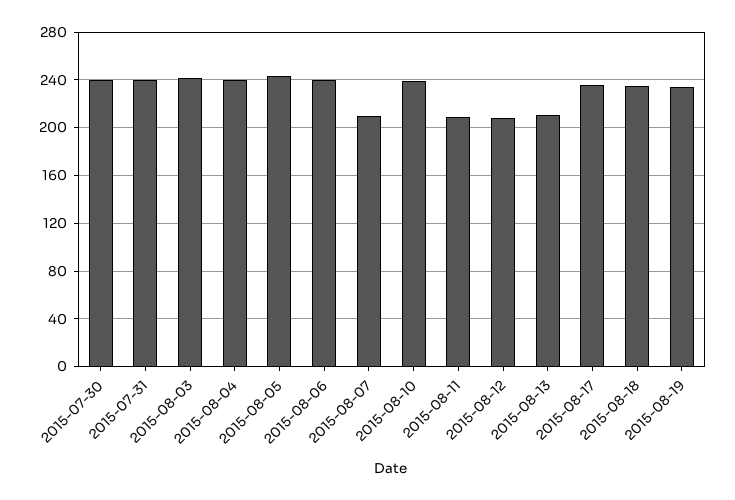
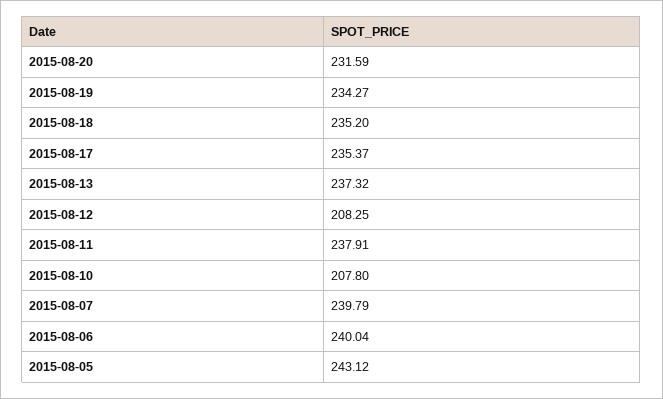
2015-07-30: 240 -> none
2015-07-31: 240 -> none
2015-08-03: 240 -> none
2015-08-04: 240 -> none
2015-08-07: 210 -> 239.79
2015-08-10: 240 -> 207.8
2015-08-11: 210 -> 237.91
2015-08-13: 210 -> 237.32
2015-08-20: none -> 231.59

